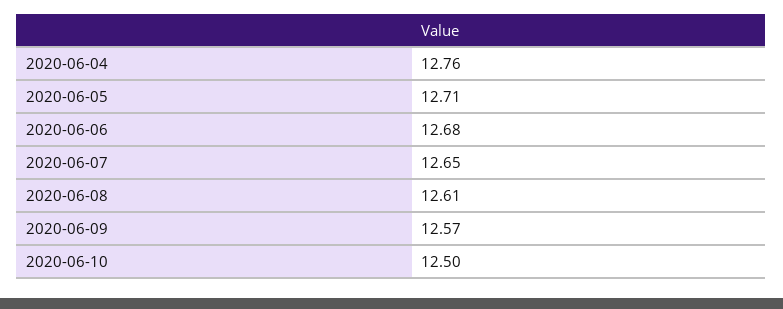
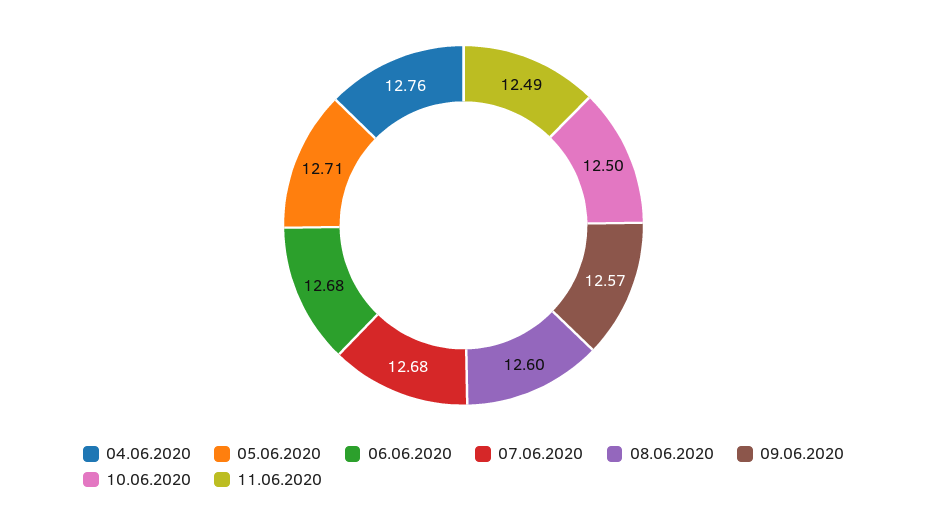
2020-06-07: 12.65 -> 12.68
2020-06-08: 12.61 -> 12.6
11.06.2020: none -> 12.49

